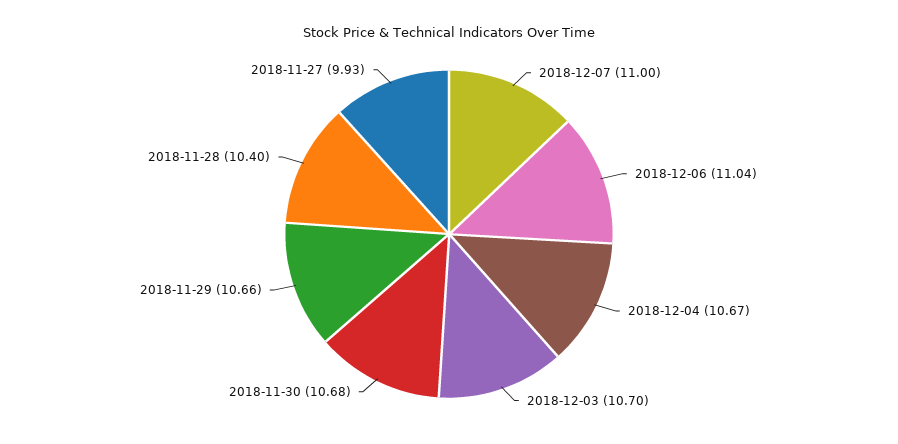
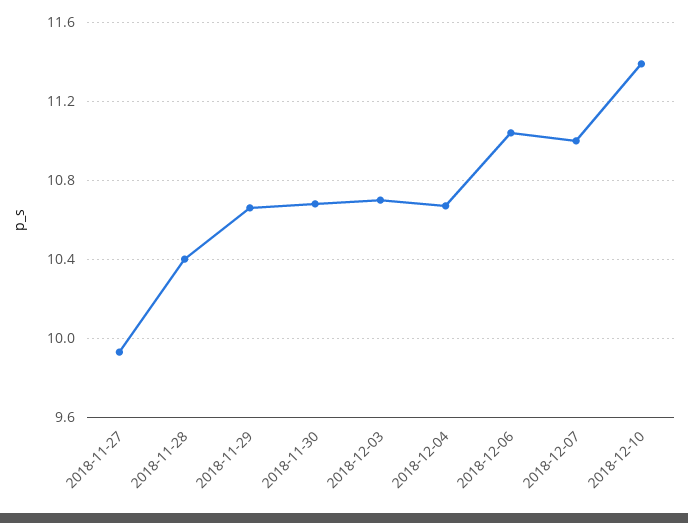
2018-12-10: none -> 11.4

